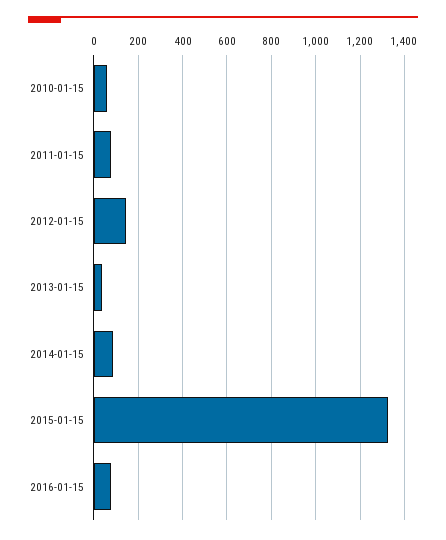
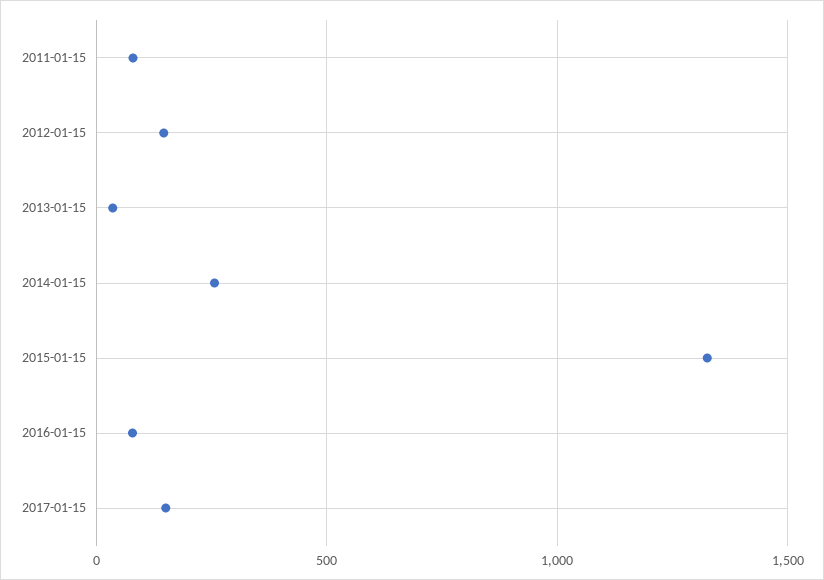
2010-01-15: 50 -> none
2014-01-15: 100 -> 250
2017-01-15: none -> 150

